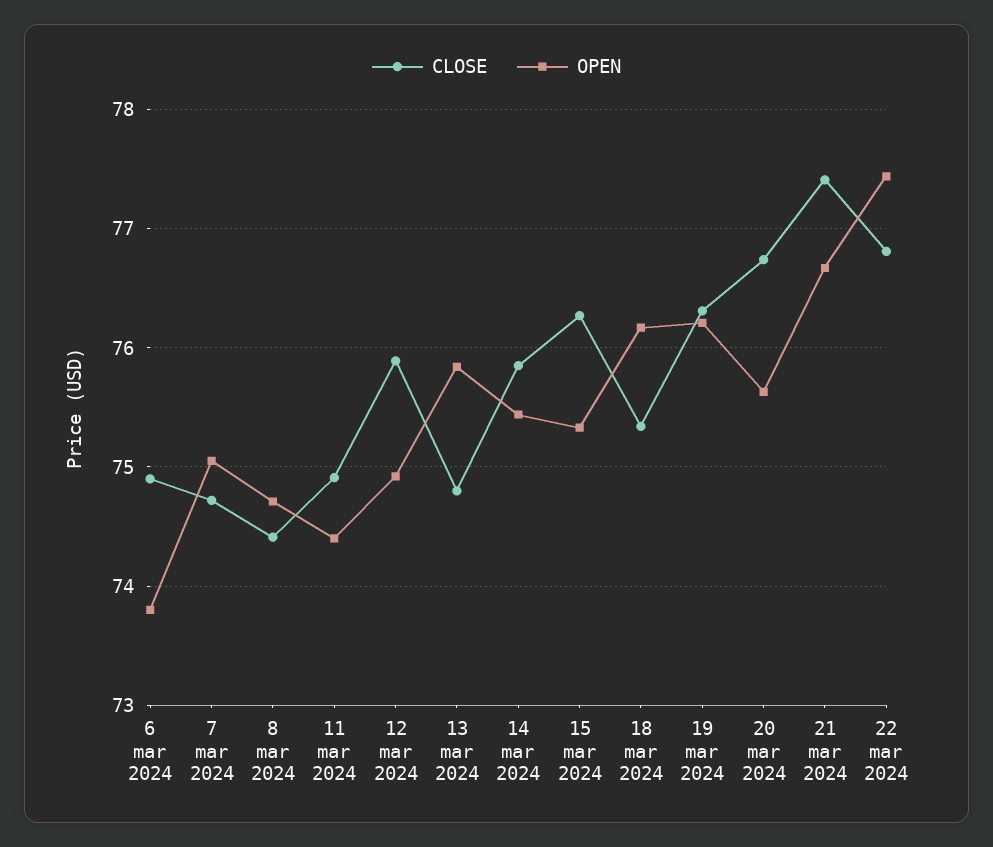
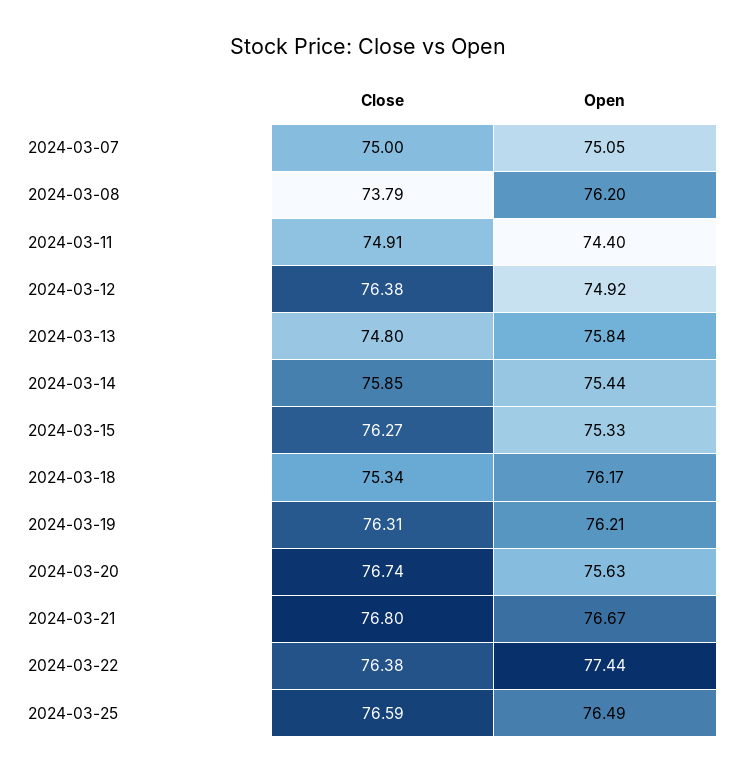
CLOSE, 6 mar 2024: 74.9 -> none
OPEN, 6 mar 2024: 73.8 -> none
CLOSE, 7 mar 2024: 74.7 -> 75
CLOSE, 8 mar 2024: 74.4 -> 73.79
OPEN, 8 mar 2024: 74.7 -> 76.2
CLOSE, 12 mar 2024: 75.9 -> 76.38
CLOSE, 21 mar 2024: 77.4 -> 76.8
CLOSE, 22 mar 2024: 76.8 -> 76.38
CLOSE, 2024-03-25: none -> 76.59
OPEN, 2024-03-25: none -> 76.49

